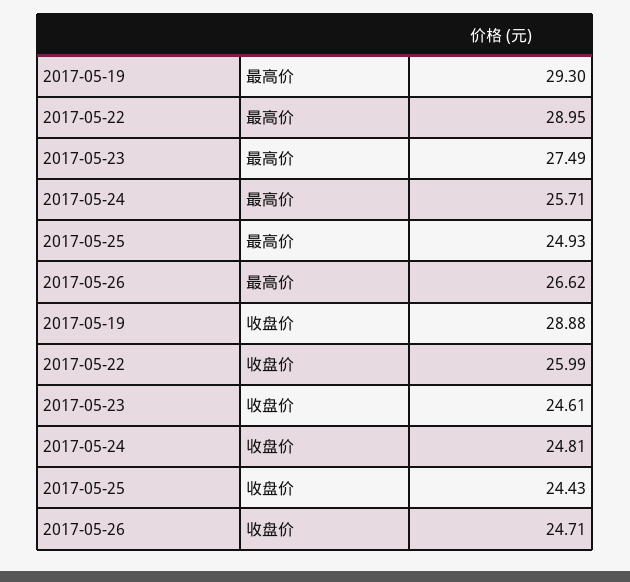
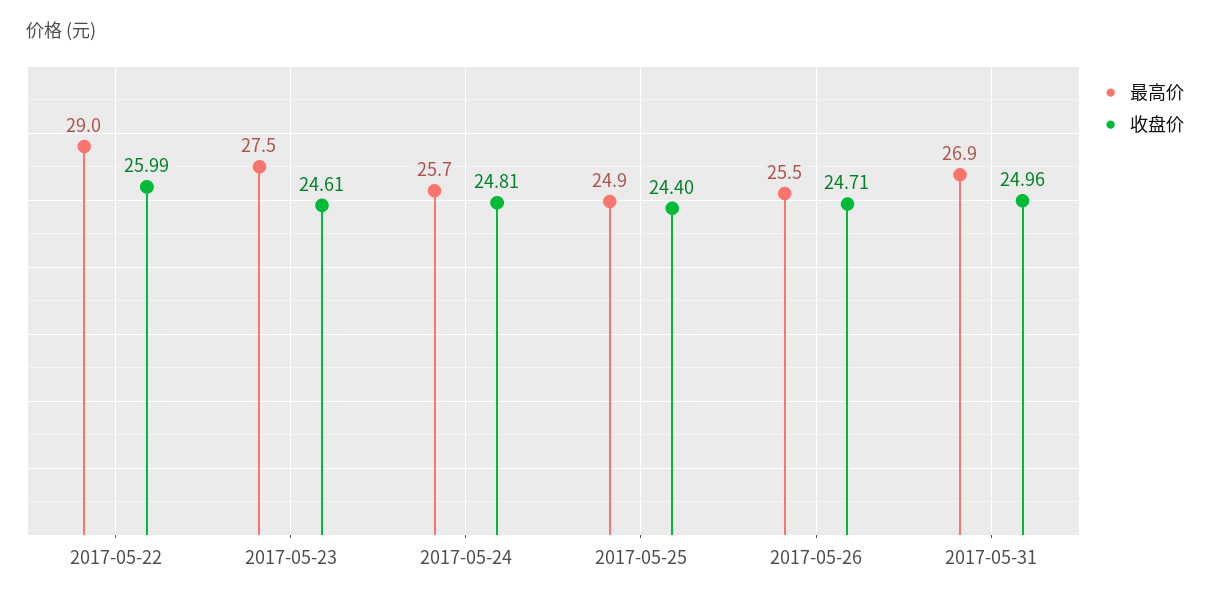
最高价, 2017-05-19: 29.3 -> none
最高价, 2017-05-26: 26.62 -> 25.5
收盘价, 2017-05-19: 28.88 -> none
收盘价, 2017-05-25: 24.43 -> 24.4
最高价, 2017-05-31: none -> 26.9
收盘价, 2017-05-31: none -> 24.96

